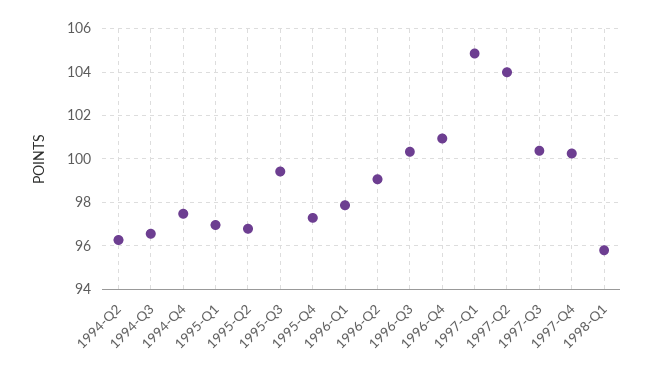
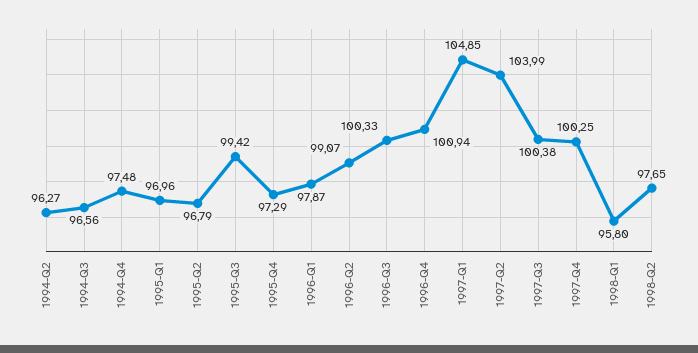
1998-Q2: none -> 97.65

